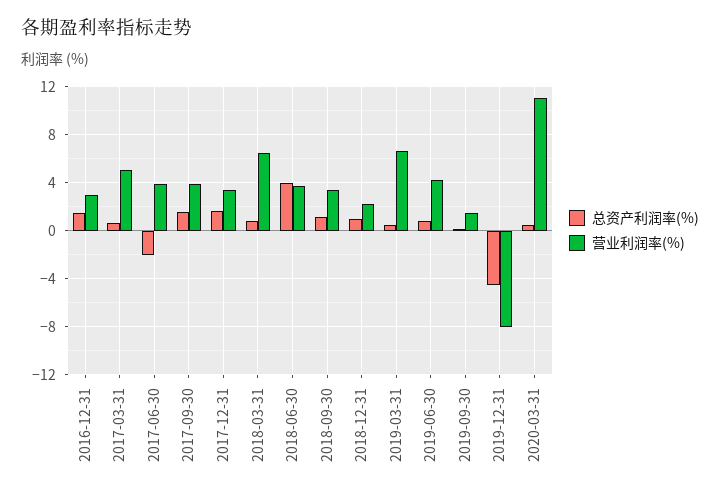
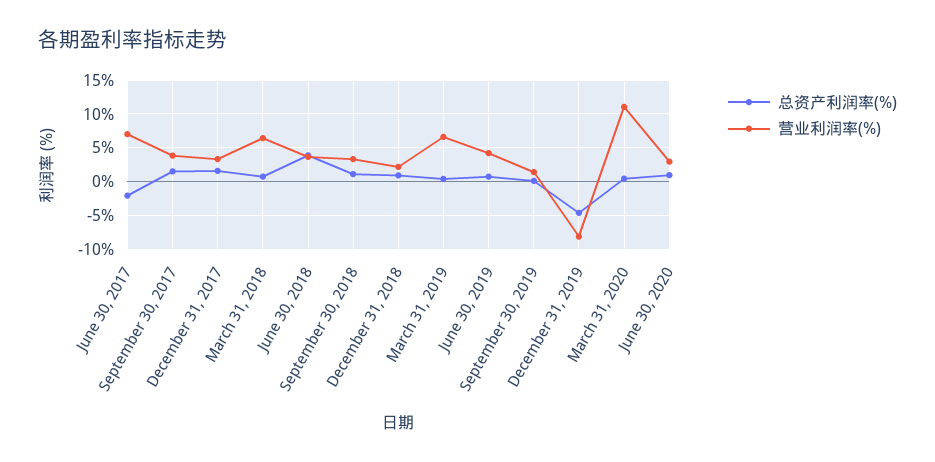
总资产利润率(%), 2016-12-31: 1.5 -> none
营业利润率(%), 2016-12-31: 3 -> none
总资产利润率(%), 2017-03-31: 0.5 -> none
营业利润率(%), 2017-03-31: 5 -> none
营业利润率(%), 2017-06-30: 4 -> 7
总资产利润率(%), June 30, 2020: none -> 1
营业利润率(%), June 30, 2020: none -> 3

